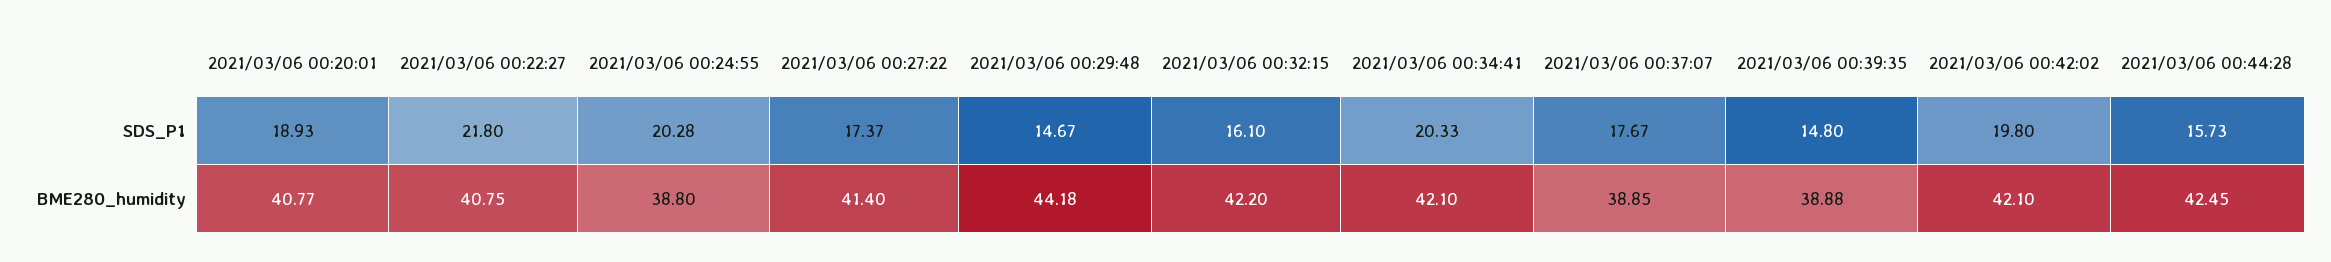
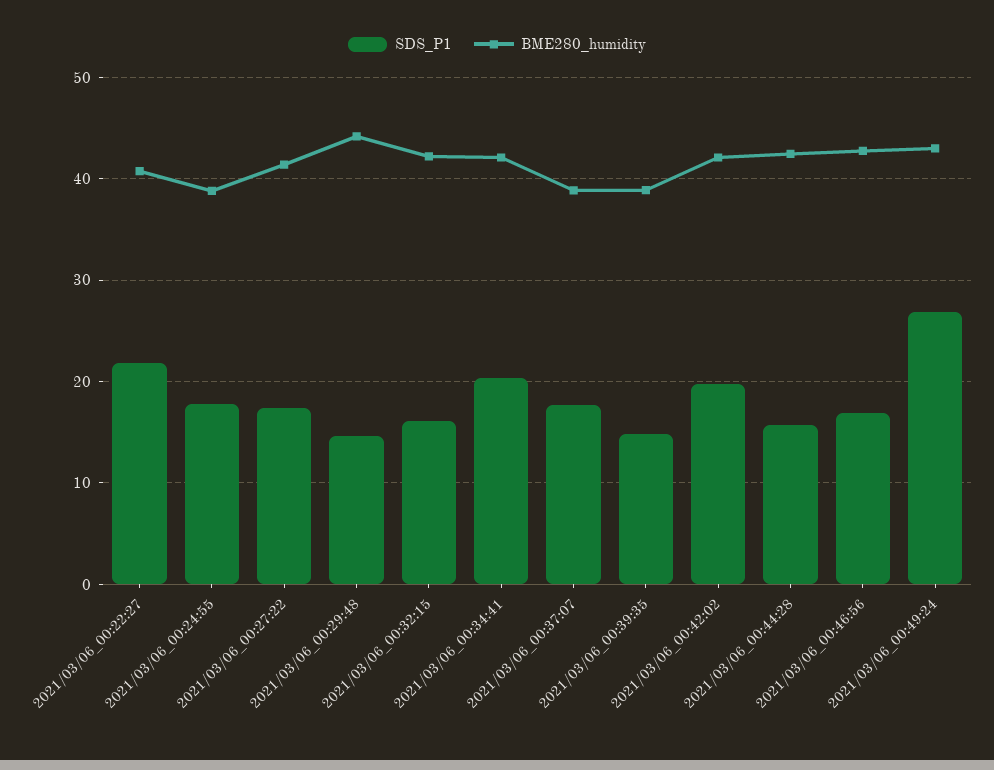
SDS_P1, 2021/03/06 00:20:01: 18.93 -> none
SDS_P1, 2021/03/06 00:24:55: 20.28 -> 18
BME280_humidity, 2021/03/06 00:20:01: 40.77 -> none
SDS_P1, 2021/03/06_00:46:56: none -> 17
BME280_humidity, 2021/03/06_00:46:56: none -> 43
SDS_P1, 2021/03/06_00:49:24: none -> 27
BME280_humidity, 2021/03/06_00:49:24: none -> 43

